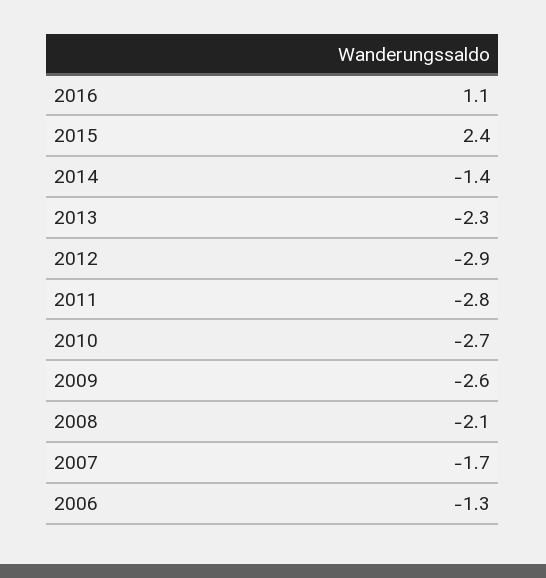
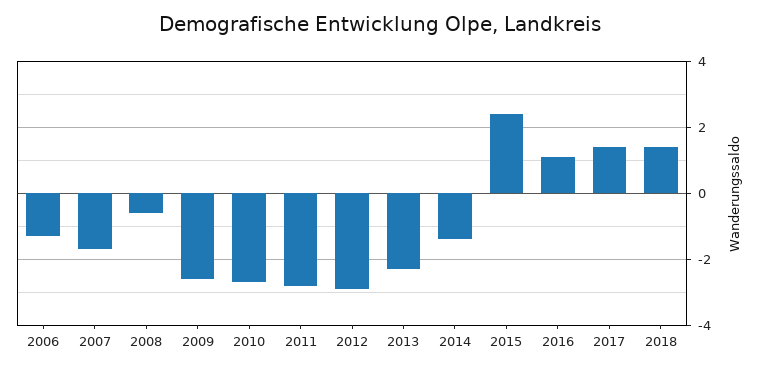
2008: -2.1 -> -0.5
2017: none -> 1.5
2018: none -> 1.5

